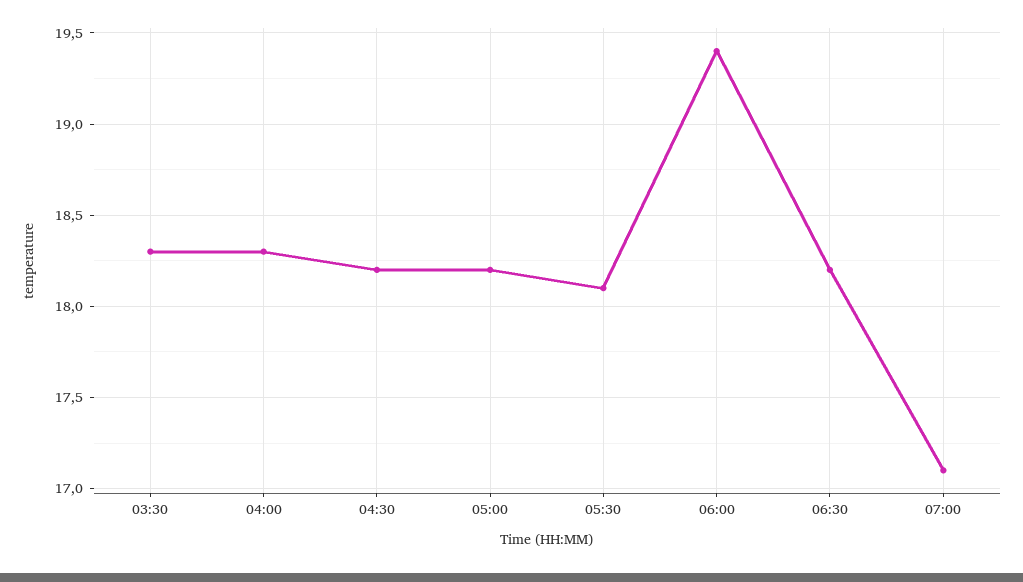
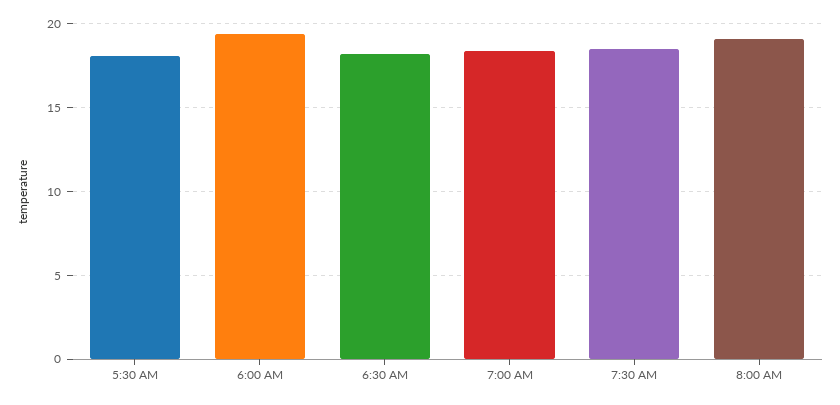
03:30: 18.3 -> none
04:00: 18.3 -> none
04:30: 18.2 -> none
05:00: 18.2 -> none
07:00: 17.1 -> 18.5
7:30 AM: none -> 18.5
8:00 AM: none -> 19

